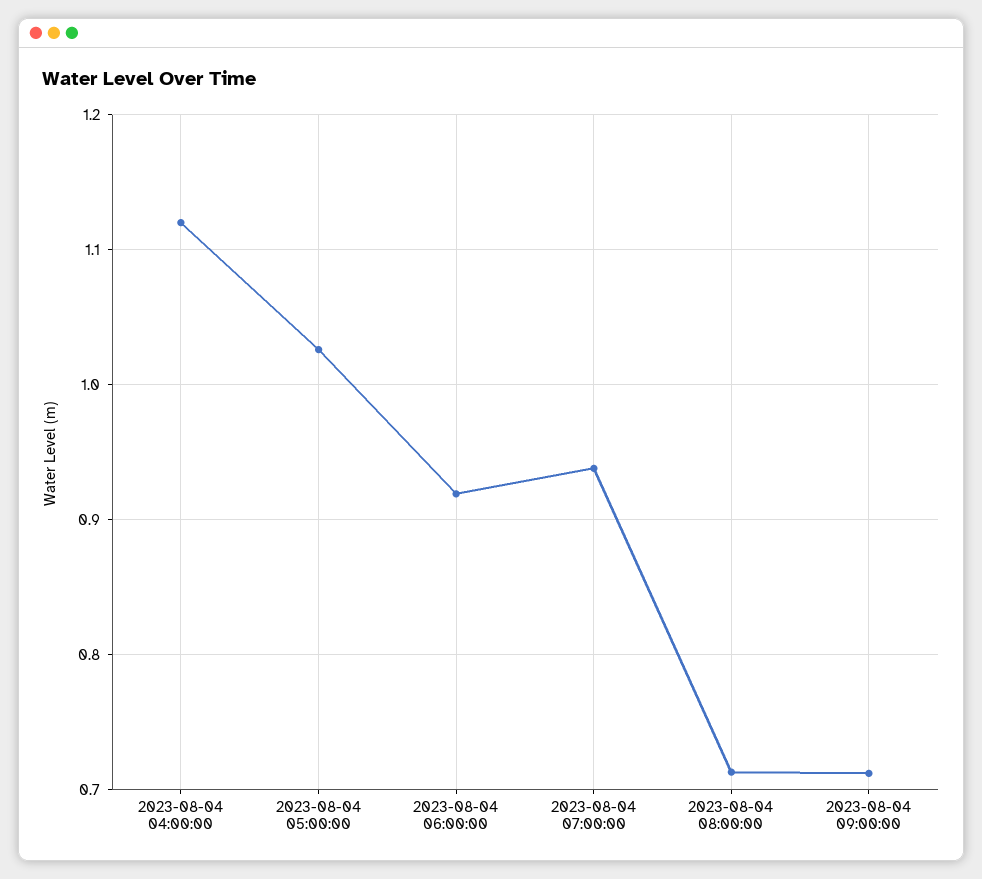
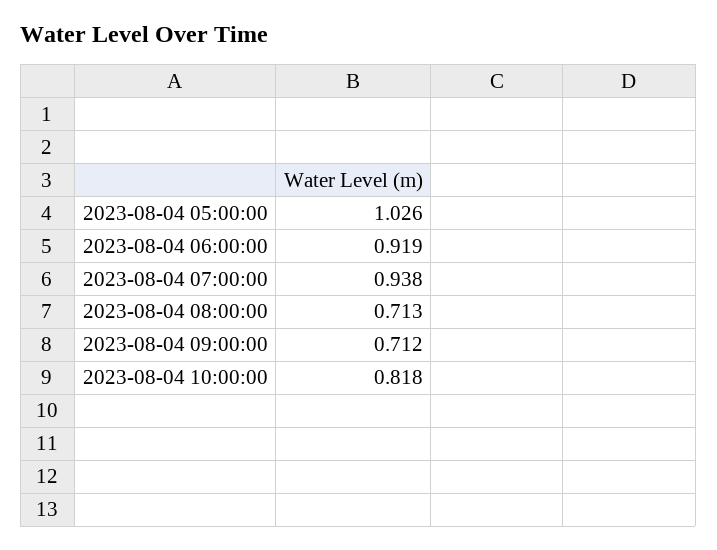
2023-08-04 04:00:00: 1.12 -> none
2023-08-04 10:00:00: none -> 0.818

